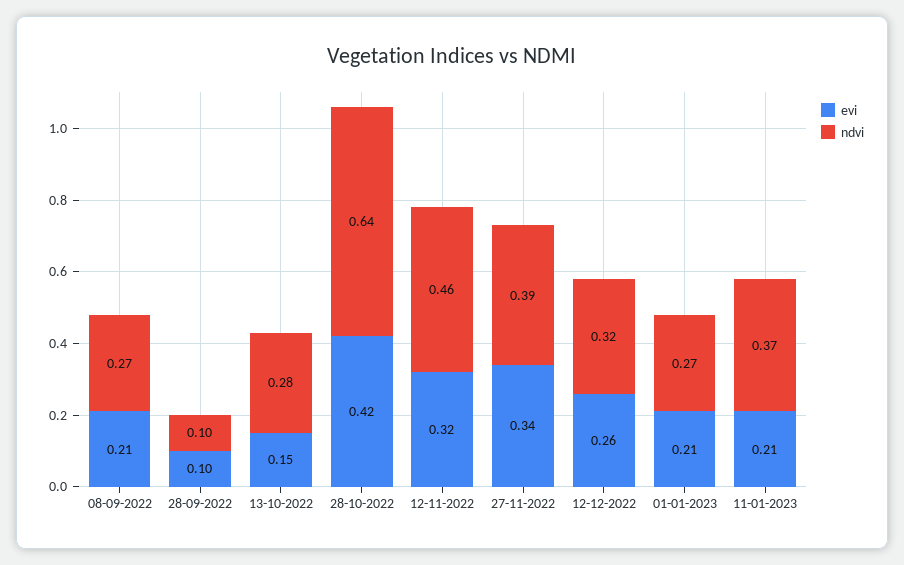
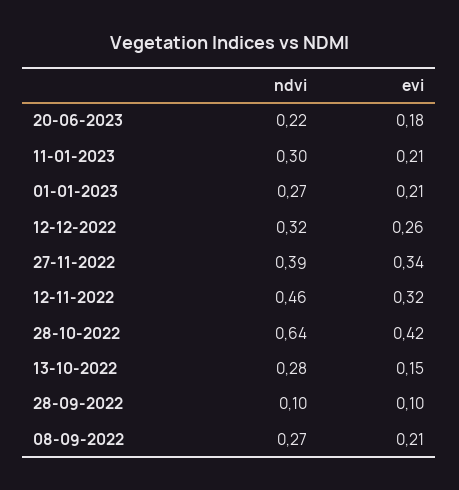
ndvi, 11-01-2023: 0.37 -> 0.3
ndvi, 20-06-2023: none -> 0.22
evi, 20-06-2023: none -> 0.18

